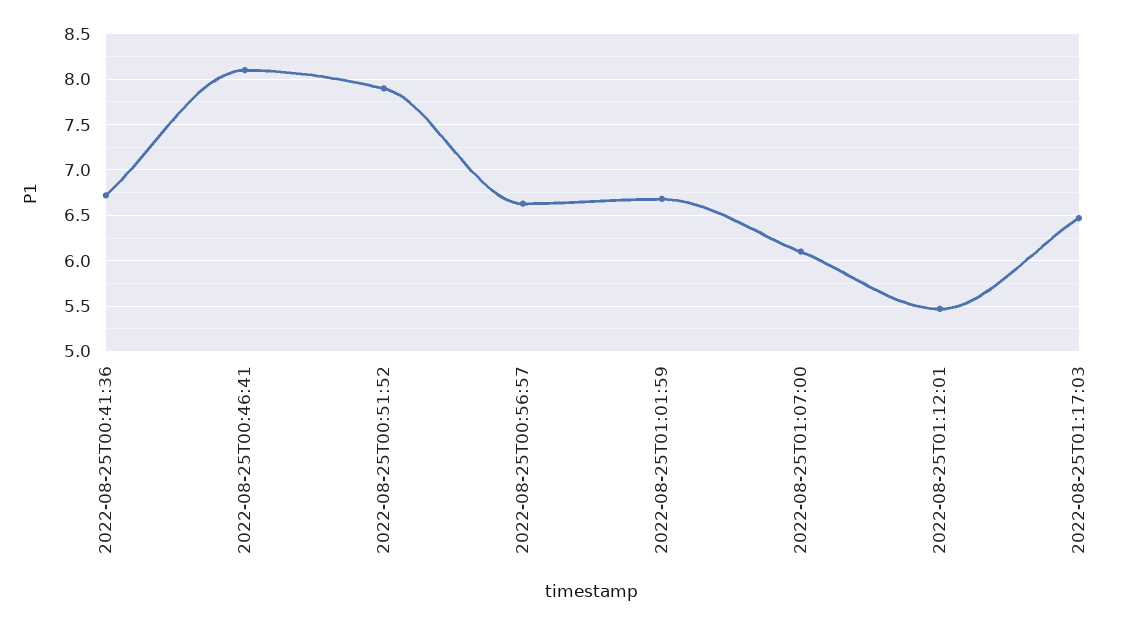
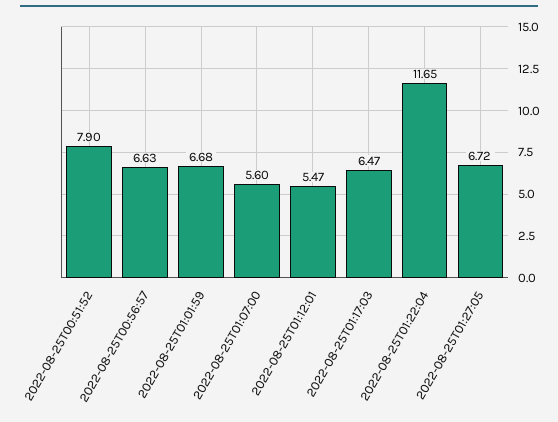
2022-08-25T00:41:36: 6.7 -> none
2022-08-25T00:46:41: 8.1 -> none
2022-08-25T01:07:00: 6.1 -> 5.6
2022-08-25T01:22:04: none -> 11.65
2022-08-25T01:27:05: none -> 6.72

